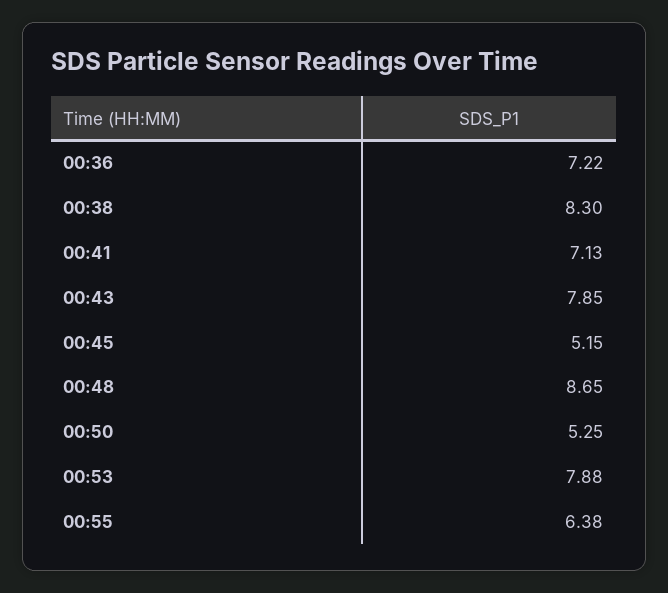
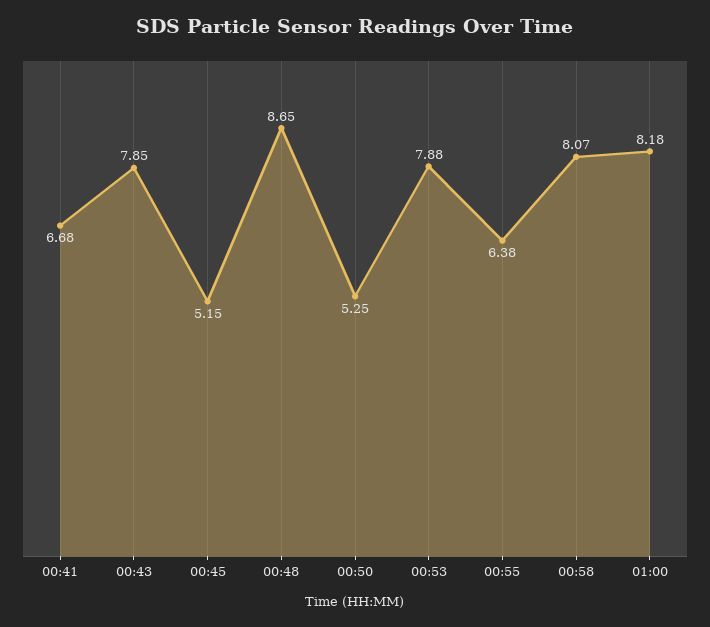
00:36: 7.22 -> none
00:38: 8.3 -> none
00:41: 7.13 -> 6.68
00:58: none -> 8.07
01:00: none -> 8.18

